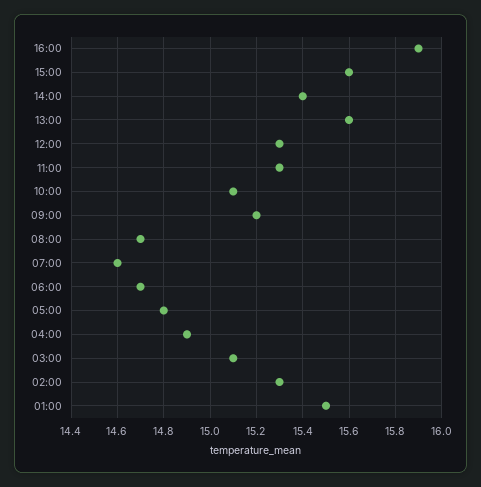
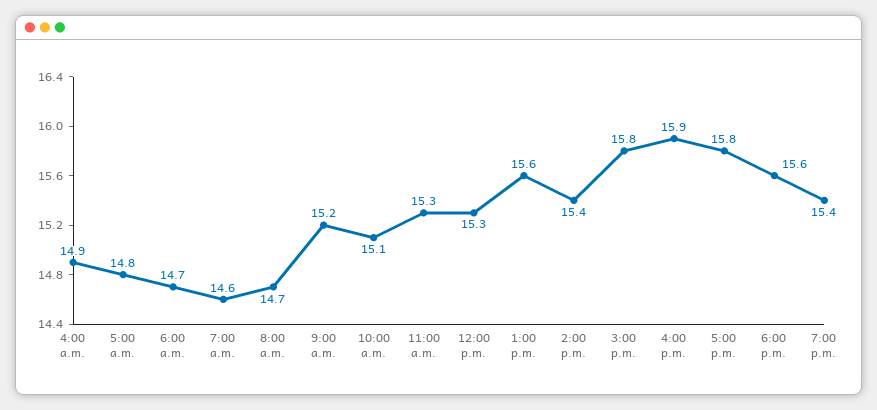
15:00: 15.6 -> 15.8
03:00: 15.1 -> none
02:00: 15.3 -> none
01:00: 15.5 -> none
5:00 p.m.: none -> 15.8
6:00 p.m.: none -> 15.6
7:00 p.m.: none -> 15.4

